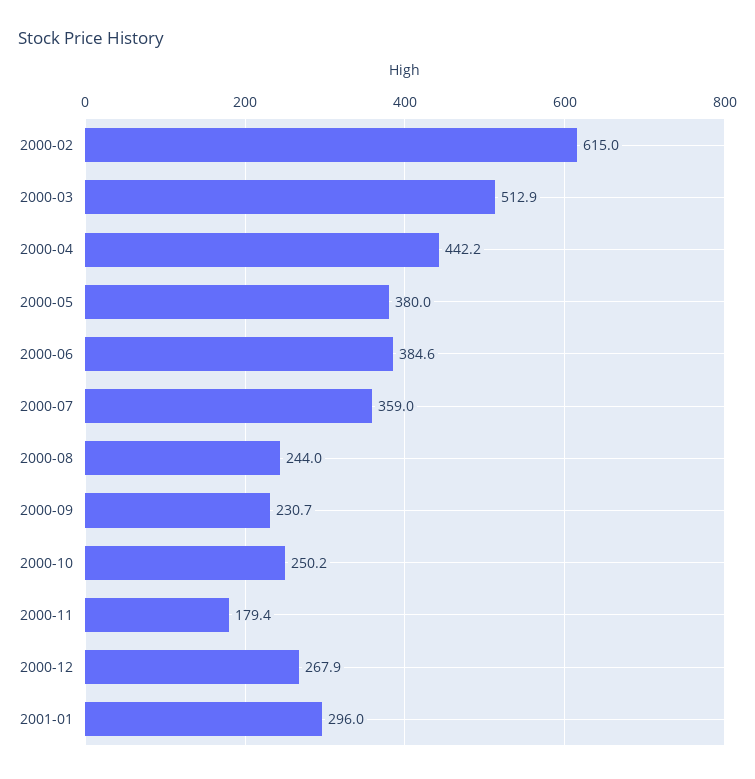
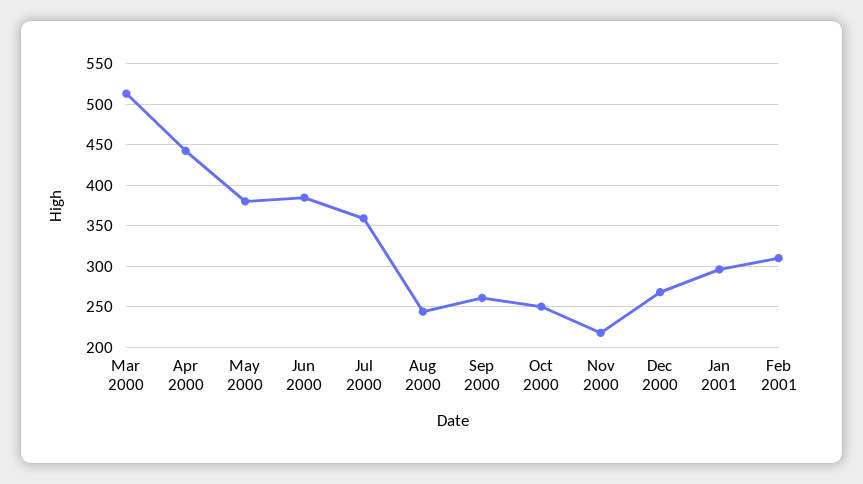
2000-02: 615 -> none
2000-09: 230.7 -> 260
2000-11: 179.4 -> 220
Feb 2001: none -> 310

